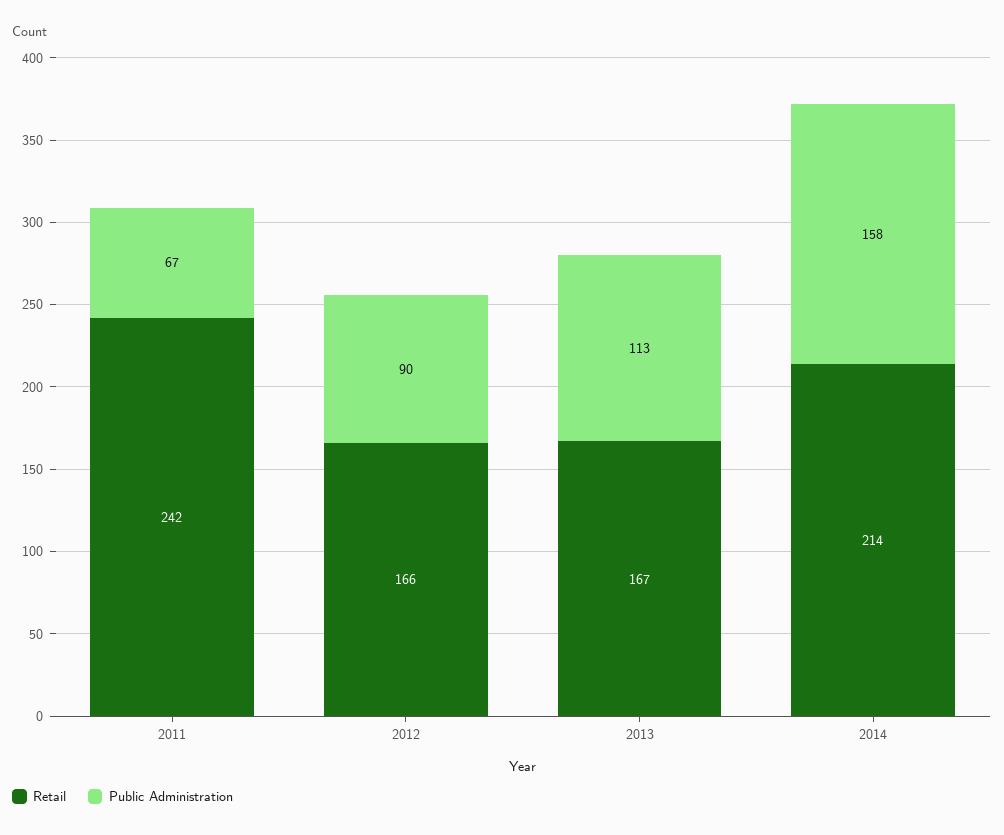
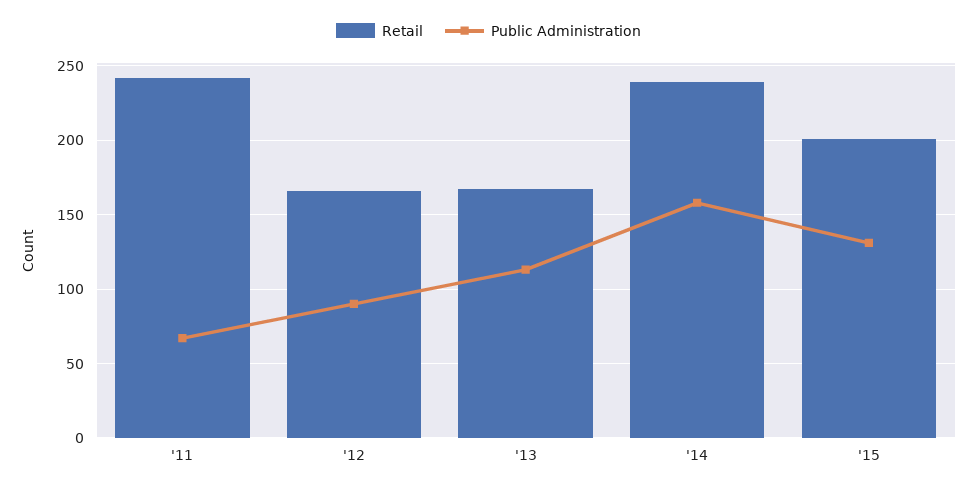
Retail, 2014: 214 -> 240
Retail, '15: none -> 200
Public Administration, '15: none -> 130

